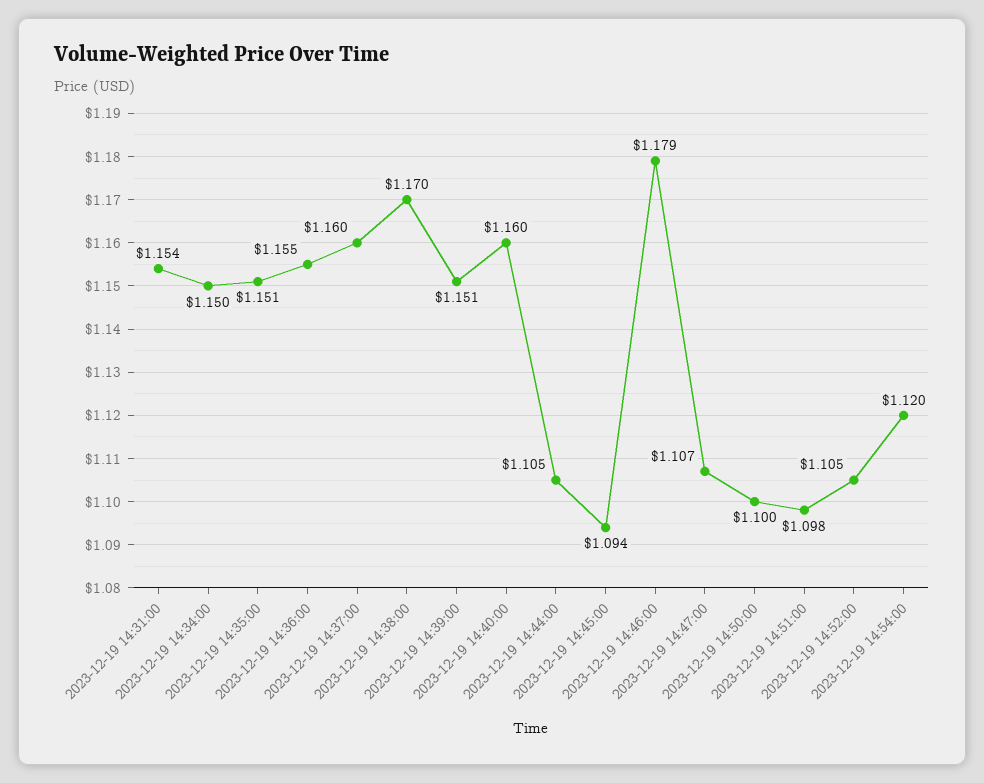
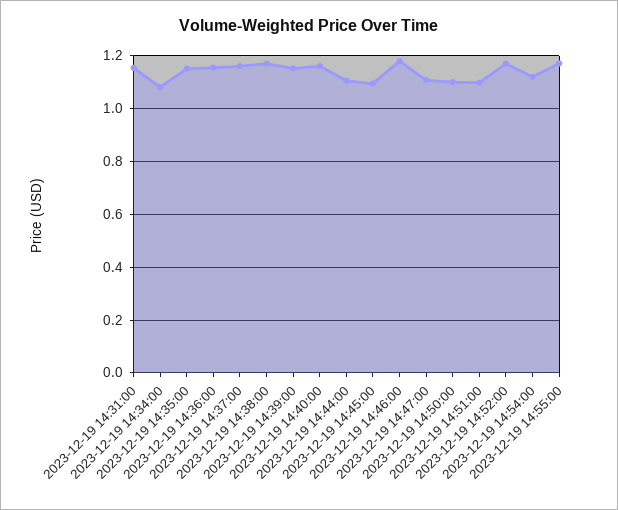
2023-12-19 14:34:00: 1.15 -> 1.075
2023-12-19 14:52:00: 1.105 -> 1.175
2023-12-19 14:55:00: none -> 1.175

